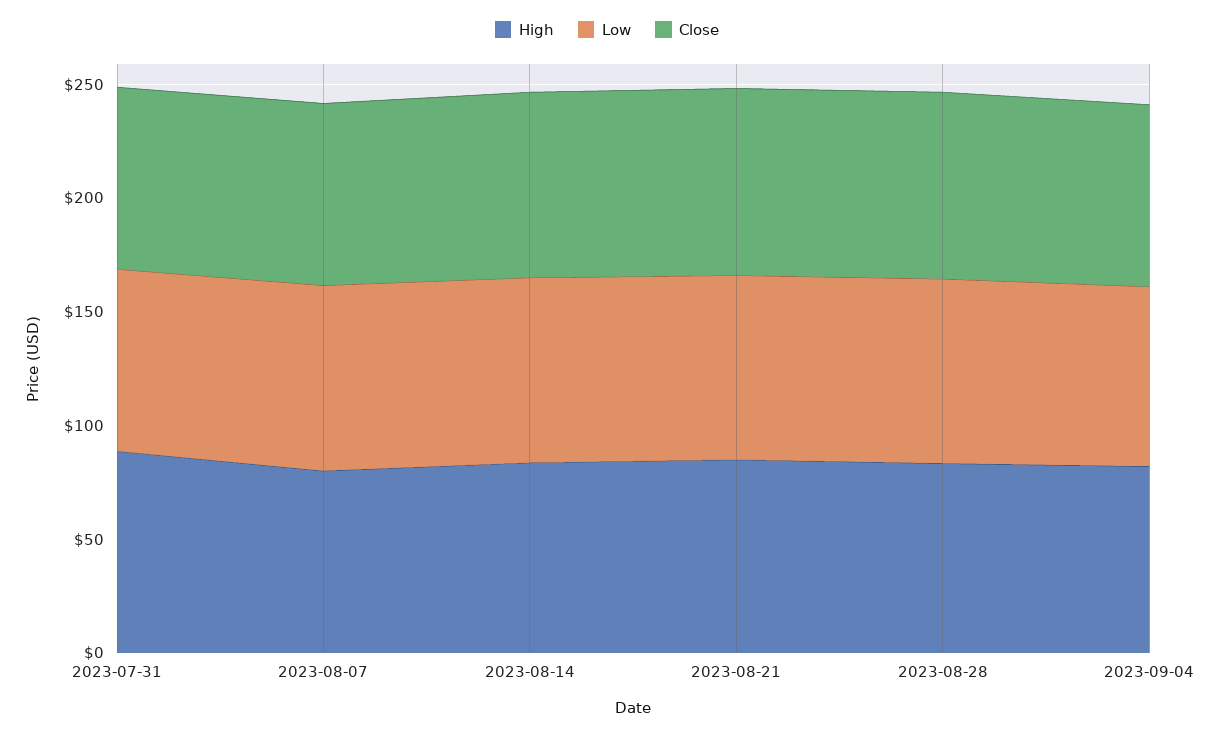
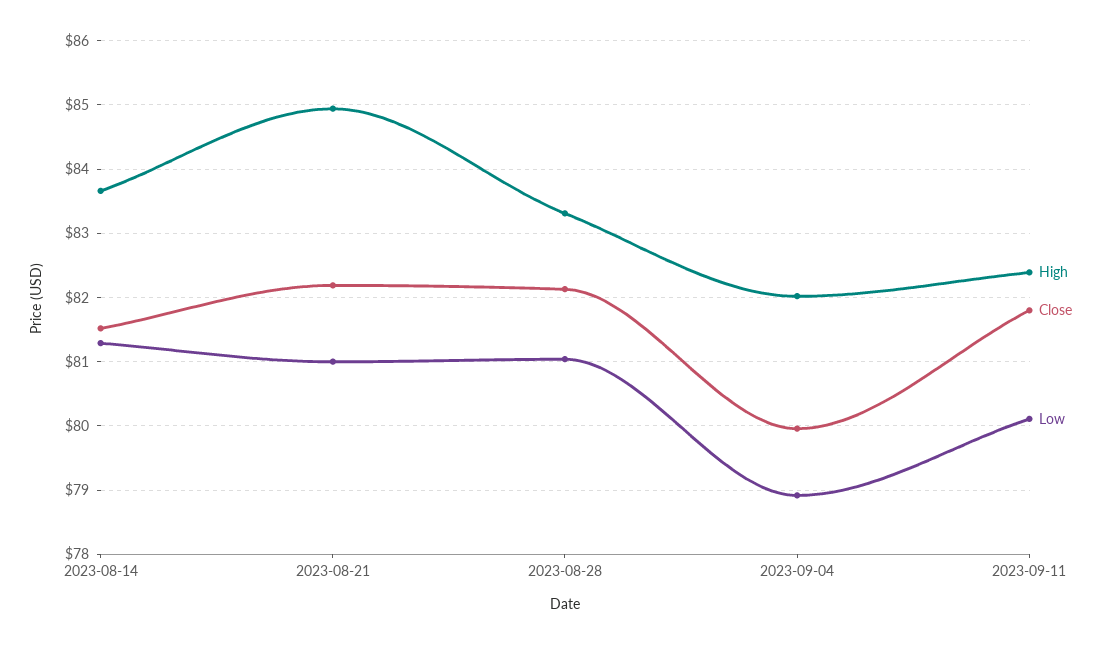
High, 2023-07-31: 90 -> none
Low, 2023-07-31: 80 -> none
Close, 2023-07-31: 80 -> none
High, 2023-08-07: 80 -> none
Low, 2023-08-07: 80 -> none
Close, 2023-08-07: 80 -> none
High, 2023-09-11: none -> 82.4
Close, 2023-09-11: none -> 81.8
Low, 2023-09-11: none -> 80.1

